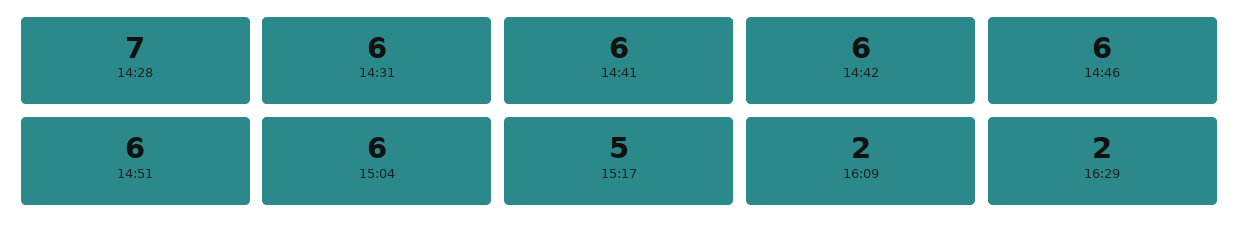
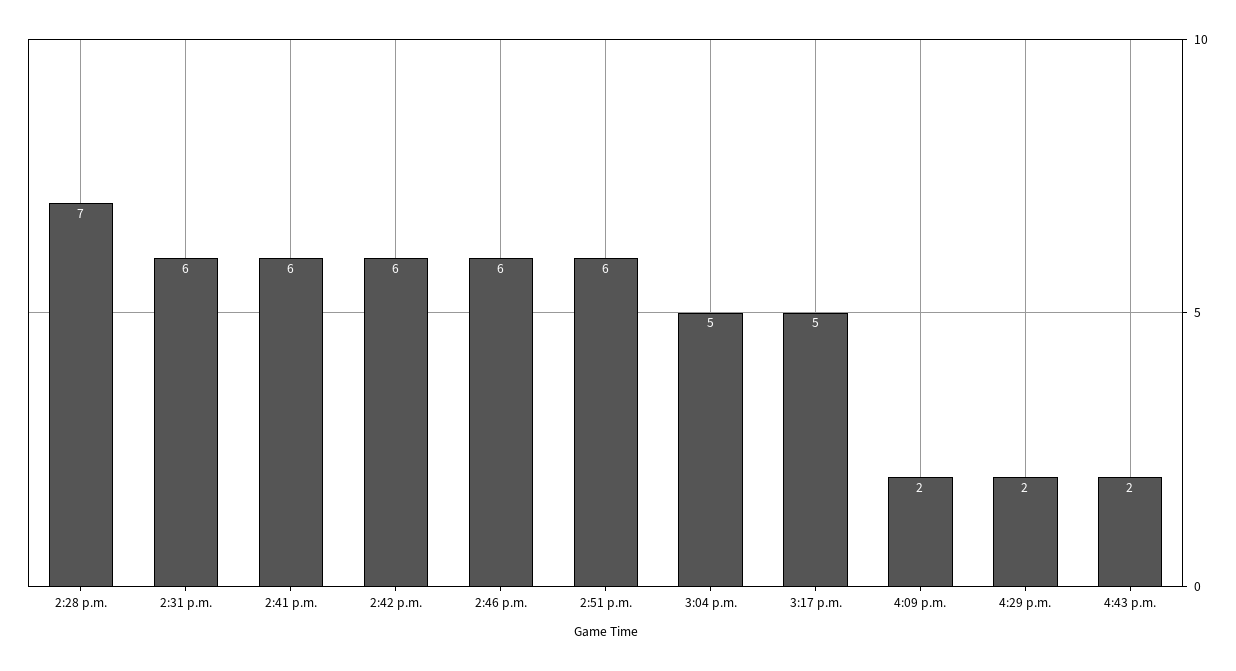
15:04: 6 -> 5
4:43 p.m.: none -> 2

